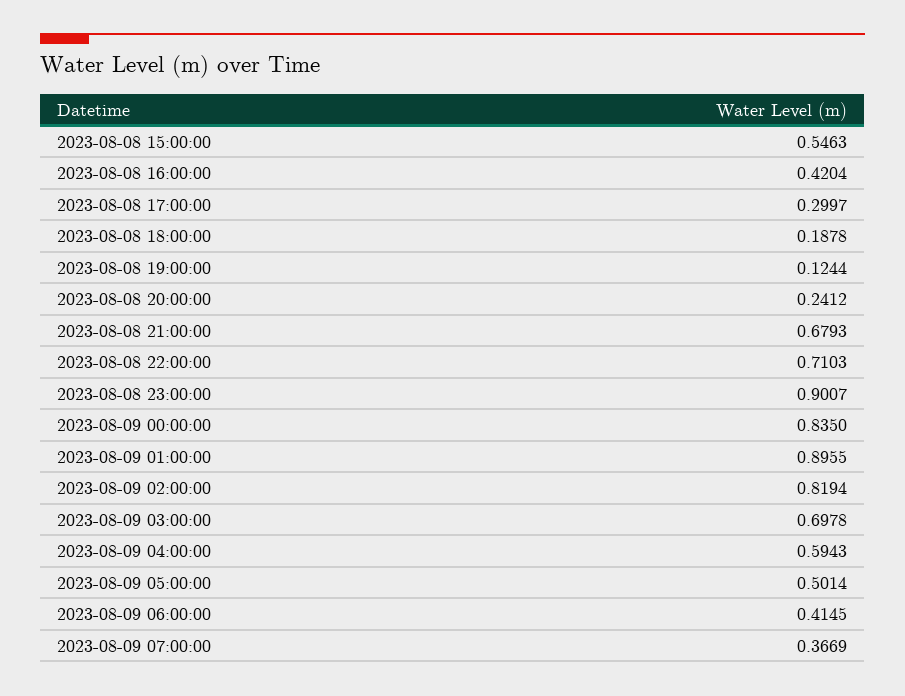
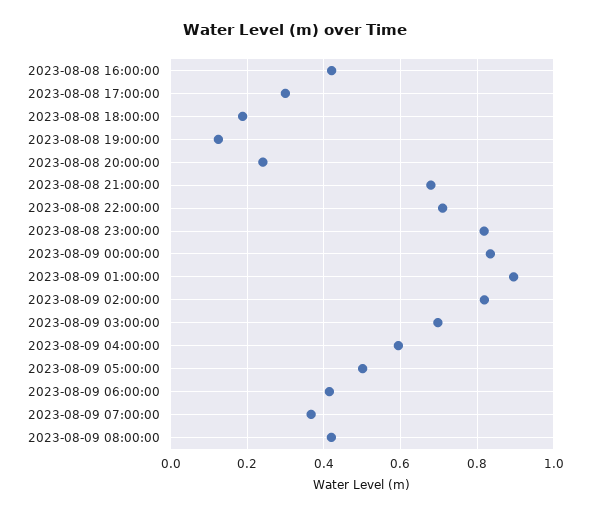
2023-08-08 15:00:00: 0.5463 -> none
2023-08-08 23:00:00: 0.9007 -> 0.82
2023-08-09 08:00:00: none -> 0.42

